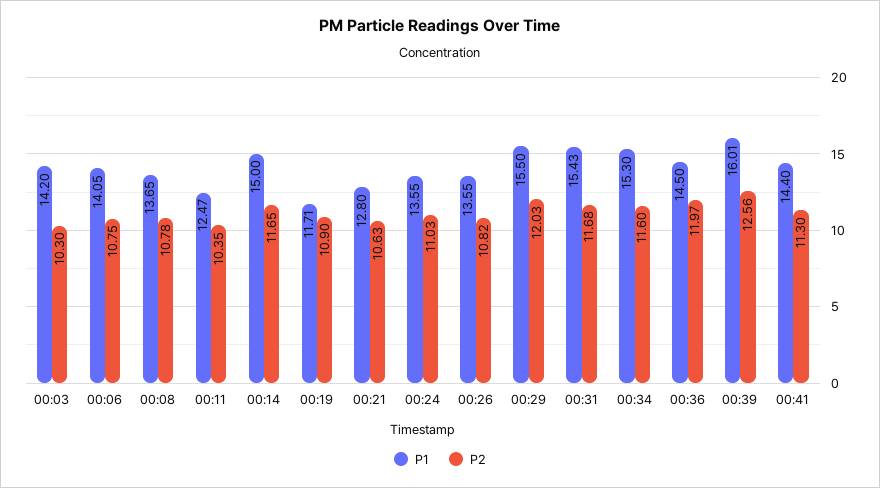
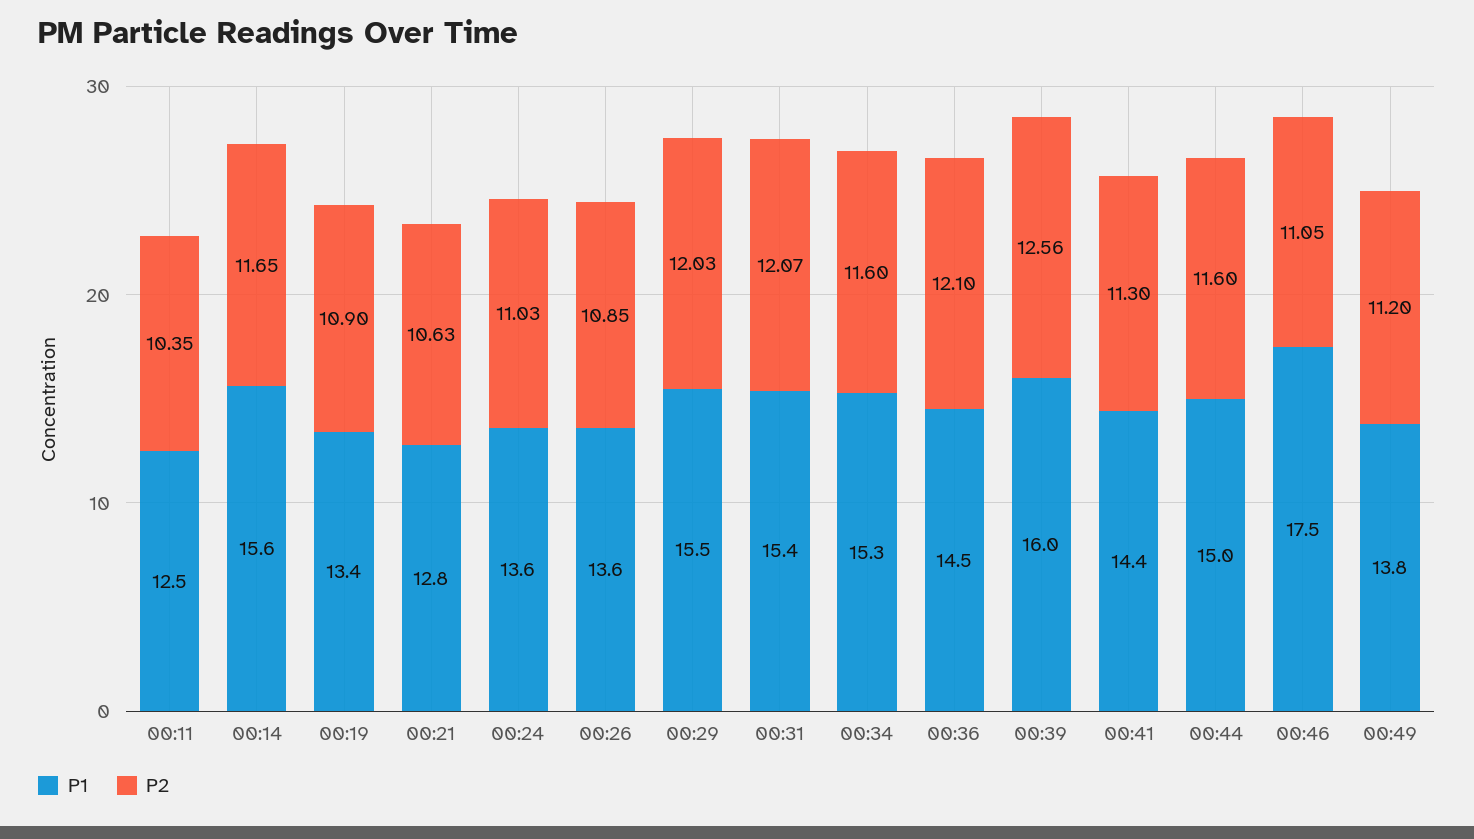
P1, 00:03: 14.2 -> none
P2, 00:03: 10.3 -> none
P1, 00:06: 14.05 -> none
P2, 00:06: 10.75 -> none
P1, 00:08: 13.65 -> none
P2, 00:08: 10.78 -> none
P1, 00:14: 15 -> 15.6
P1, 00:19: 11.71 -> 13.4
P2, 00:26: 10.82 -> 10.85
P2, 00:31: 11.68 -> 12.07
P2, 00:36: 11.97 -> 12.1
P1, 00:44: none -> 15
P2, 00:44: none -> 11.6
P1, 00:46: none -> 17.5
P2, 00:46: none -> 11.05
P1, 00:49: none -> 13.8
P2, 00:49: none -> 11.2

